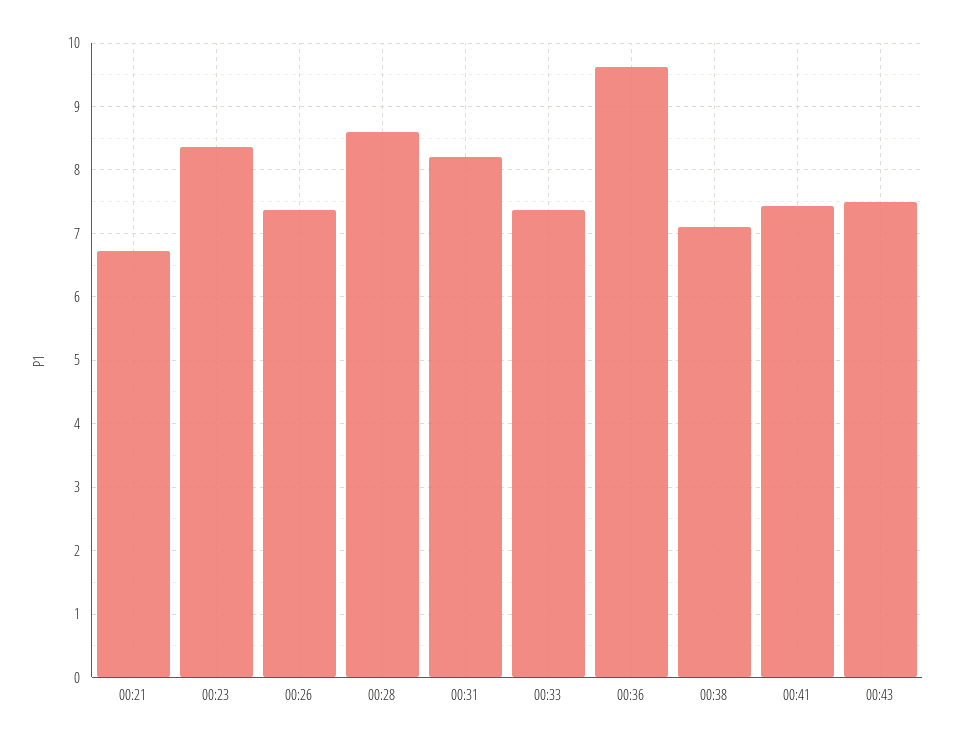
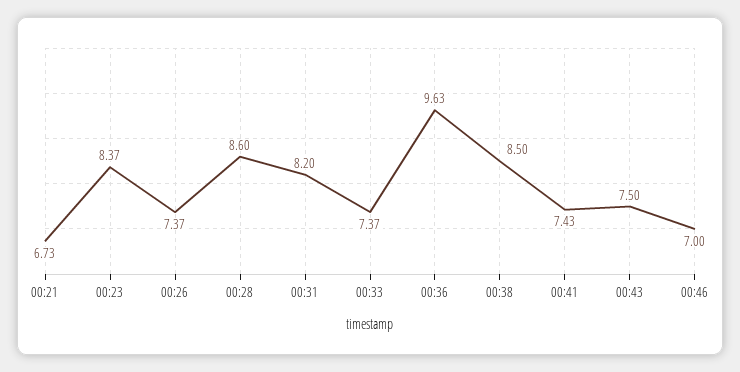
00:38: 7.1 -> 8.5
00:46: none -> 7

